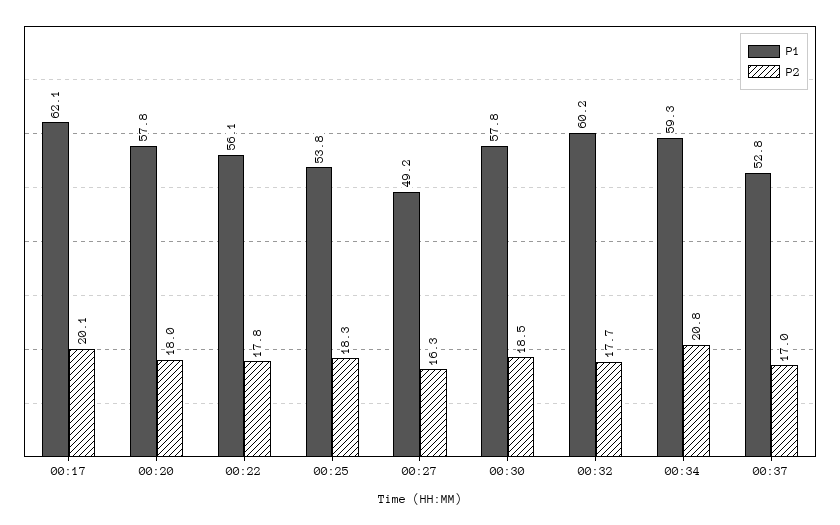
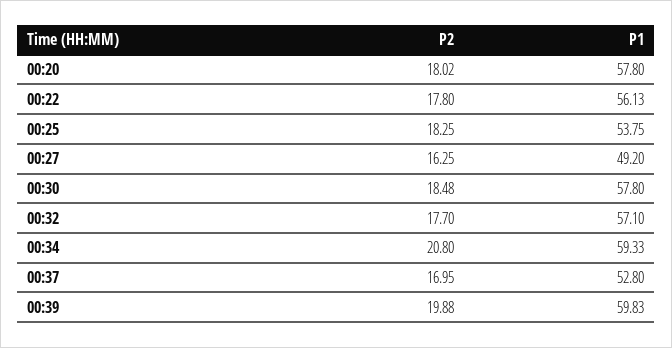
P1, 00:17: 62.1 -> none
P2, 00:17: 20.1 -> none
P1, 00:32: 60.2 -> 57.1
P2, 00:39: none -> 19.88
P1, 00:39: none -> 59.83

